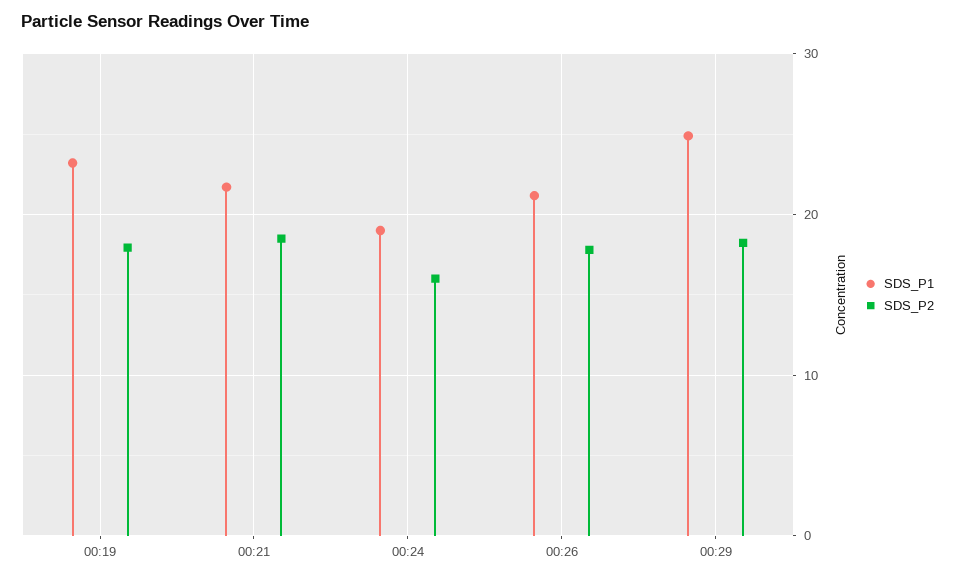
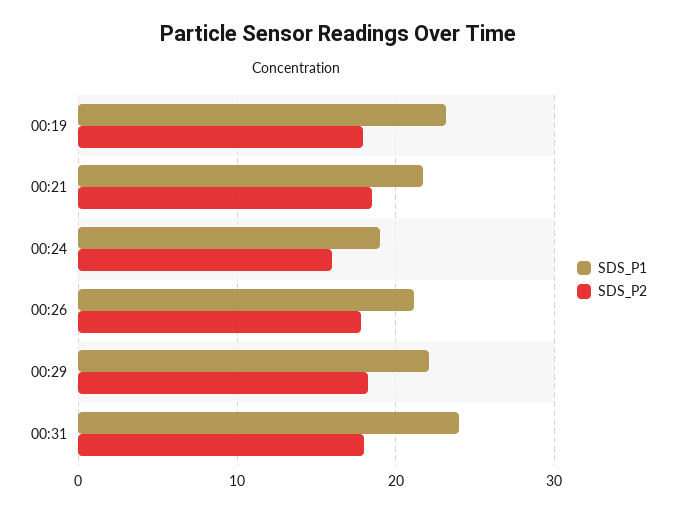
SDS_P1, 00:29: 25 -> 22
SDS_P1, 00:31: none -> 24
SDS_P2, 00:31: none -> 18

